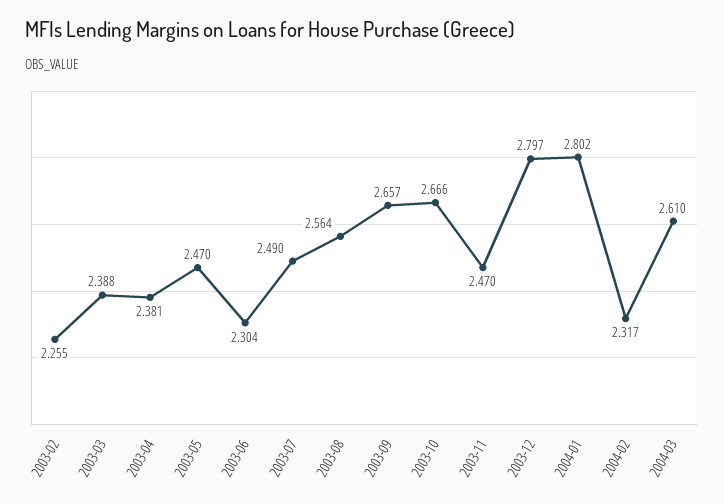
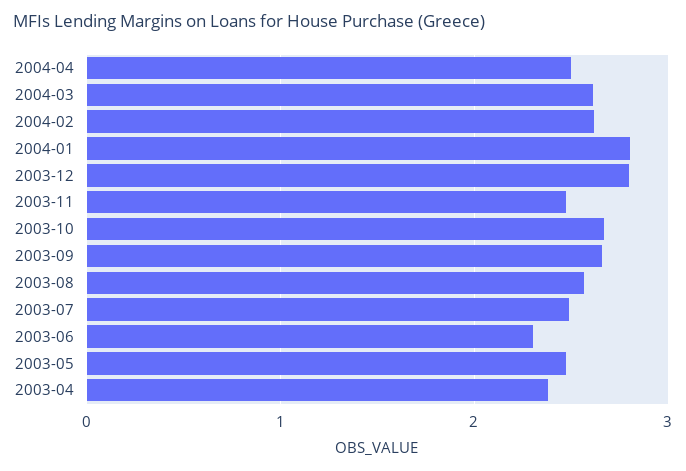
2003-02: 2.255 -> none
2003-03: 2.388 -> none
2004-02: 2.317 -> 2.6
2004-04: none -> 2.5

